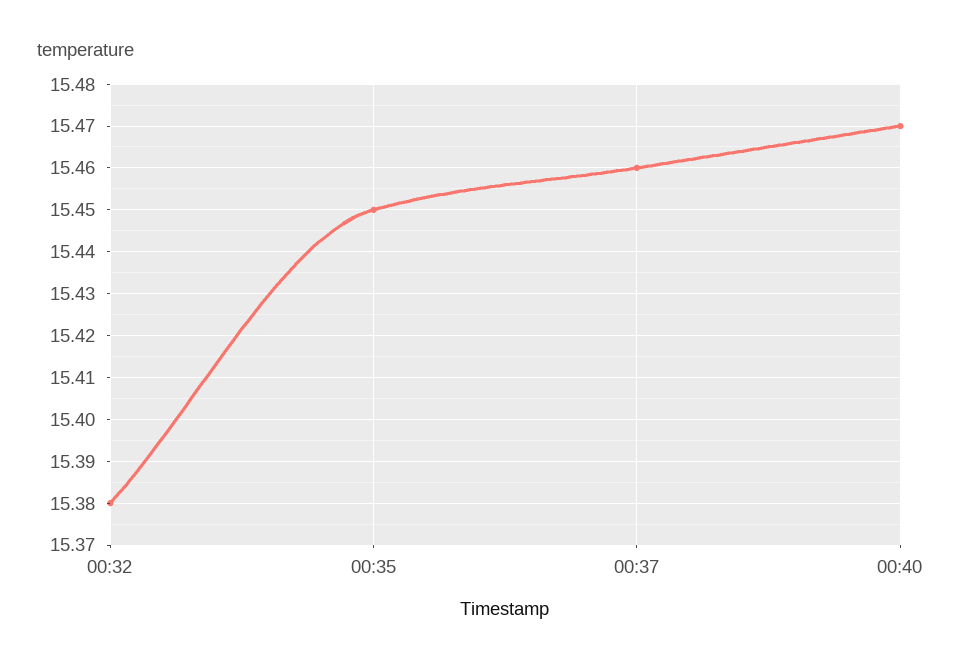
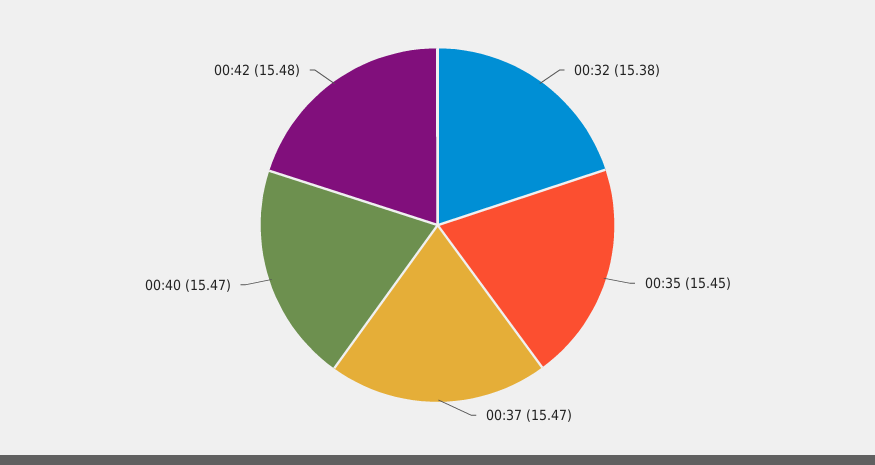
00:37: 15.46 -> 15.47
00:42: none -> 15.48

